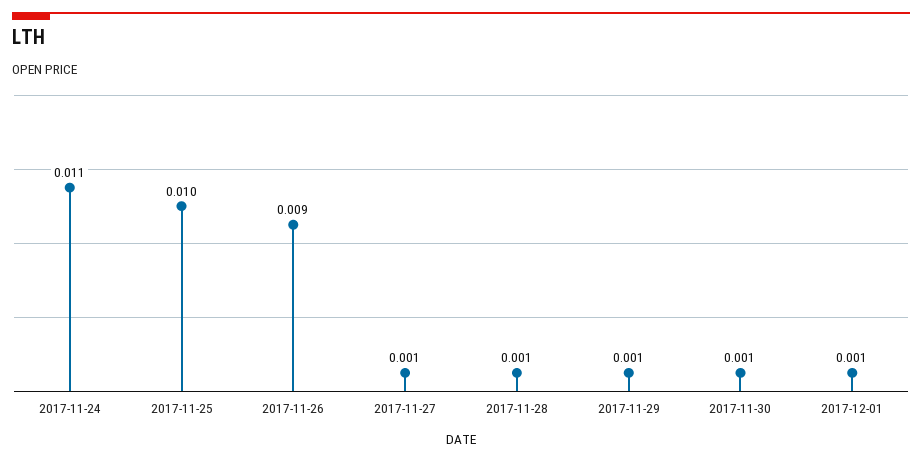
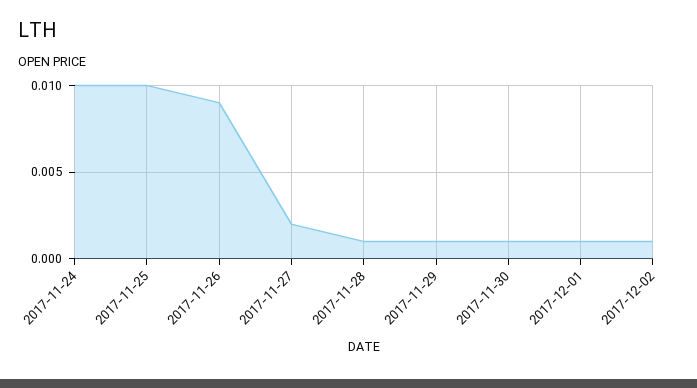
2017-11-24: 0.011 -> 0.01
2017-11-27: 0.001 -> 0.002
2017-12-02: none -> 0.001

